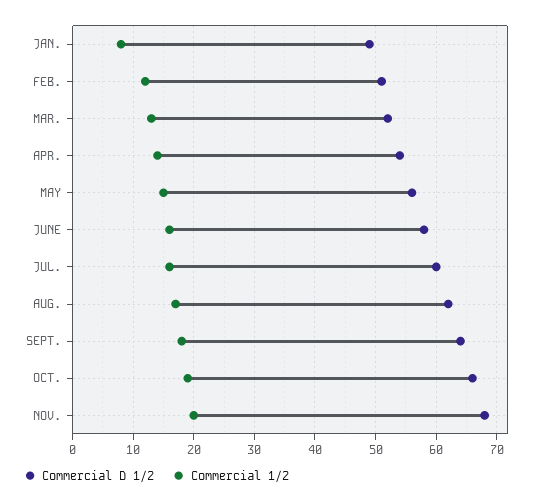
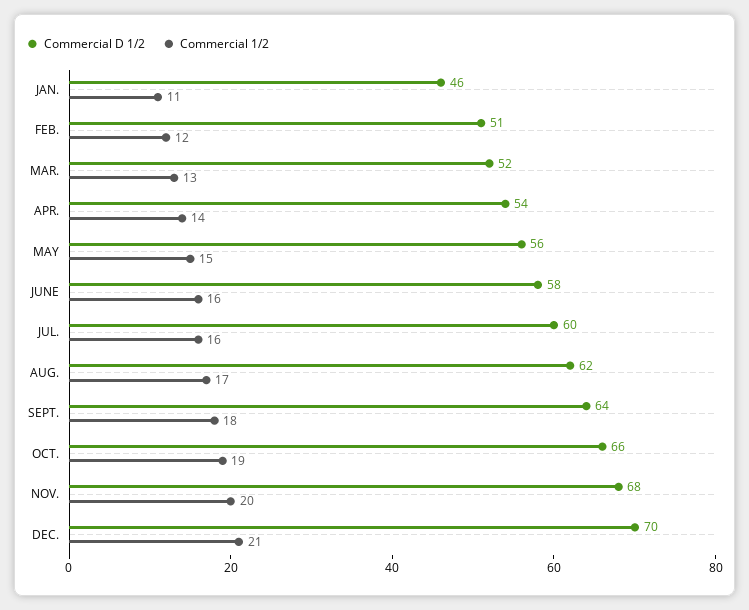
Commercial D 1/2, JAN.: 49 -> 46
Commercial 1/2, JAN.: 8 -> 11
Commercial D 1/2, DEC.: none -> 70
Commercial 1/2, DEC.: none -> 21

